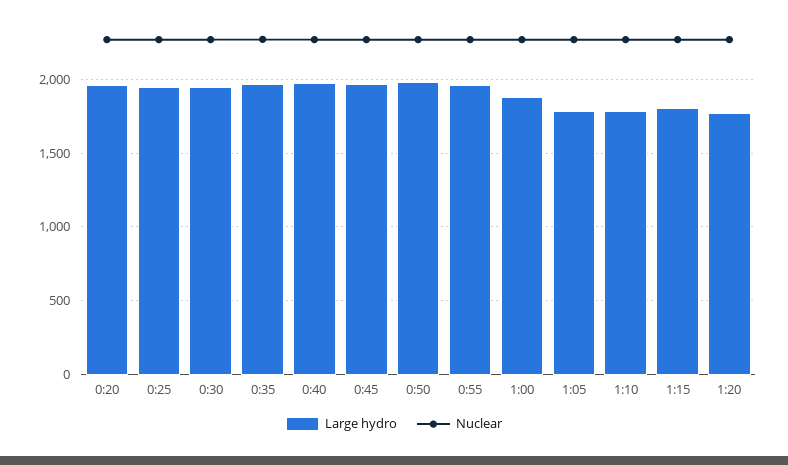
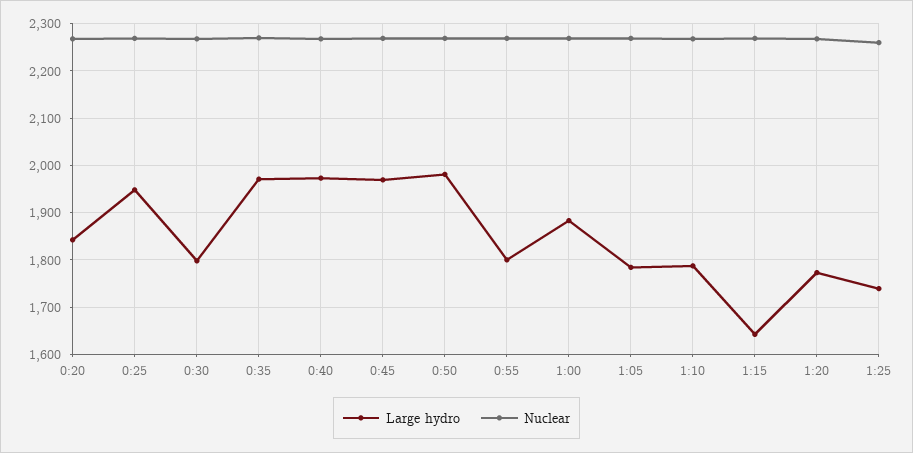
Large hydro, 0:20: 1950 -> 1840
Large hydro, 0:30: 1950 -> 1800
Large hydro, 0:55: 1950 -> 1800
Large hydro, 1:15: 1800 -> 1640
Large hydro, 1:25: none -> 1740
Nuclear, 1:25: none -> 2260

